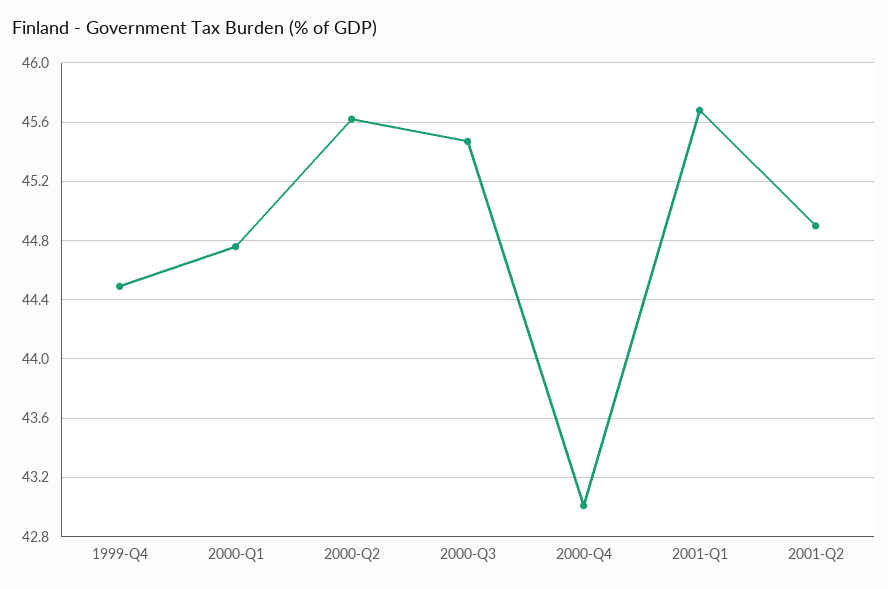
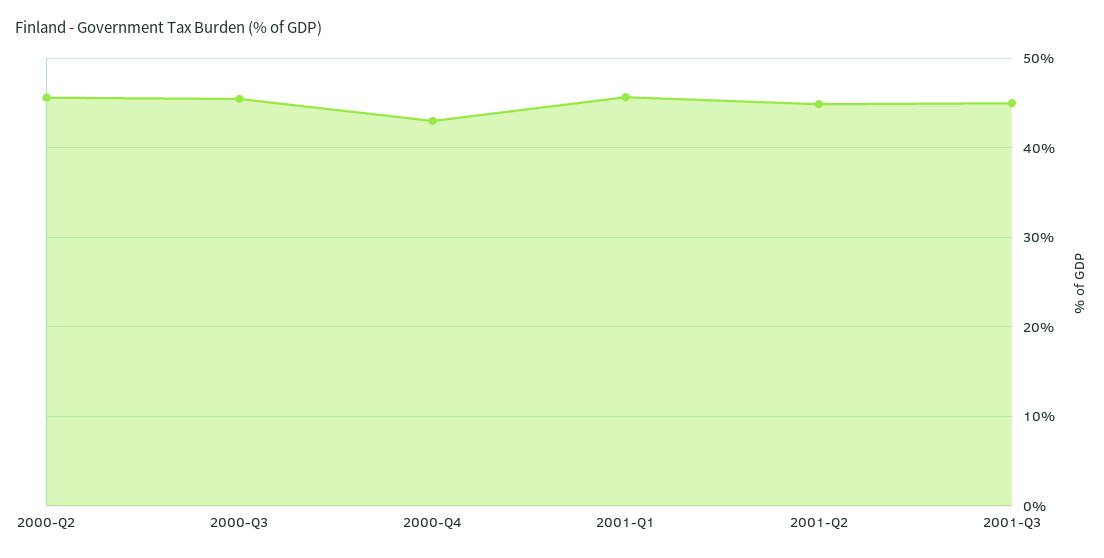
1999-Q4: 44.5 -> none
2000-Q1: 44.75 -> none
2001-Q3: none -> 45

